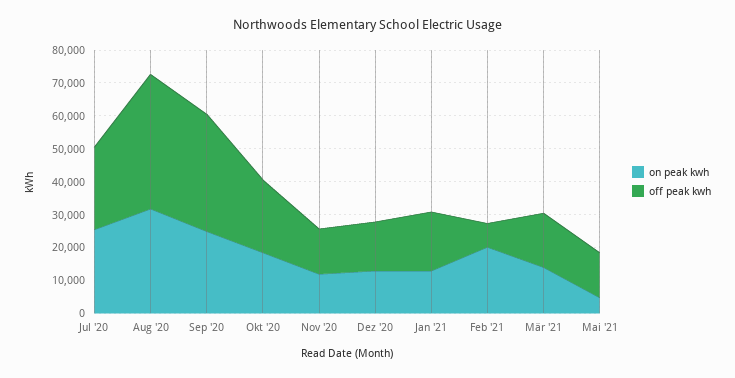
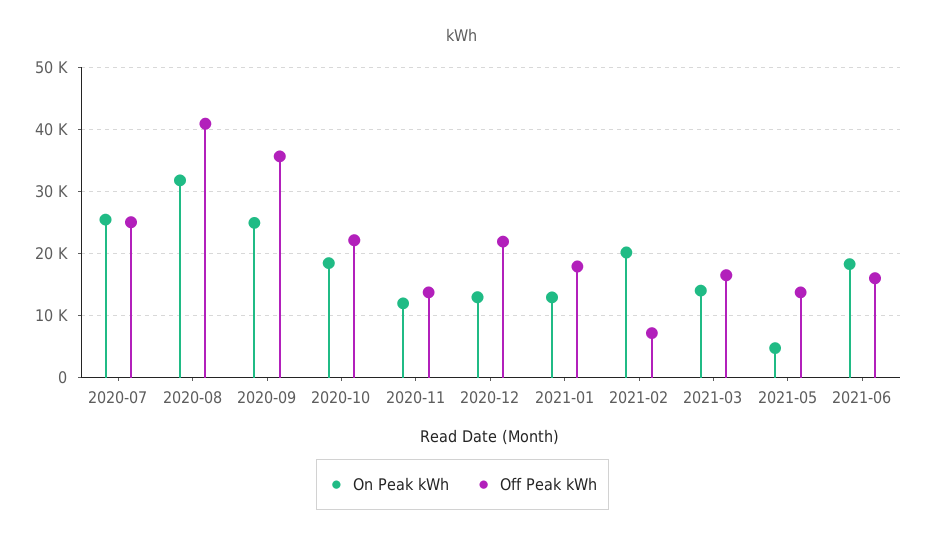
off peak kwh, Dez '20: 15000 -> 22000
on peak kwh, 2021-06: none -> 18000
off peak kwh, 2021-06: none -> 16000

